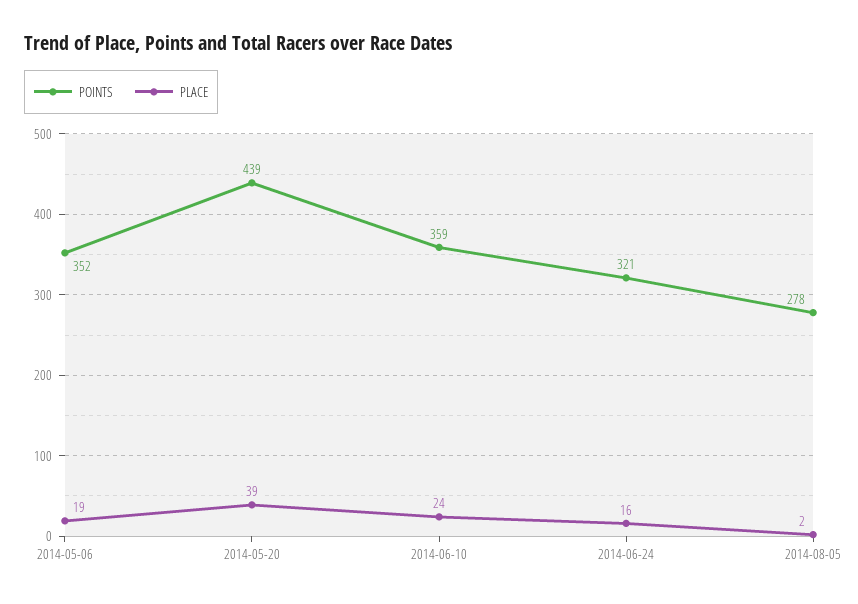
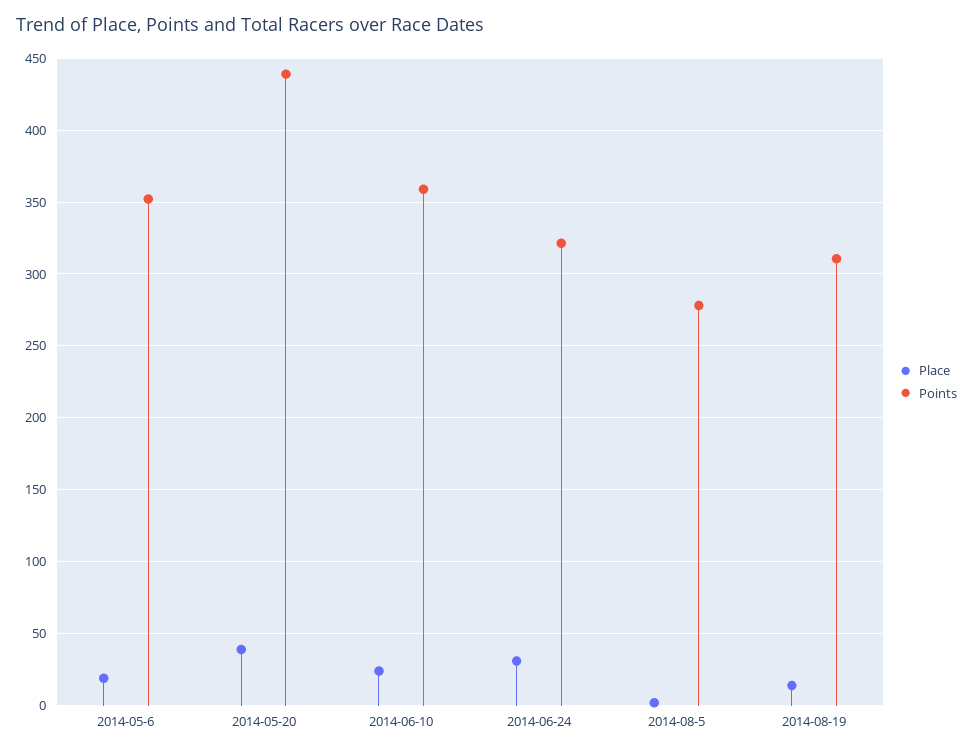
PLACE, 2014-06-24: 16 -> 30
PLACE, 2014-08-19: none -> 15
POINTS, 2014-08-19: none -> 310

